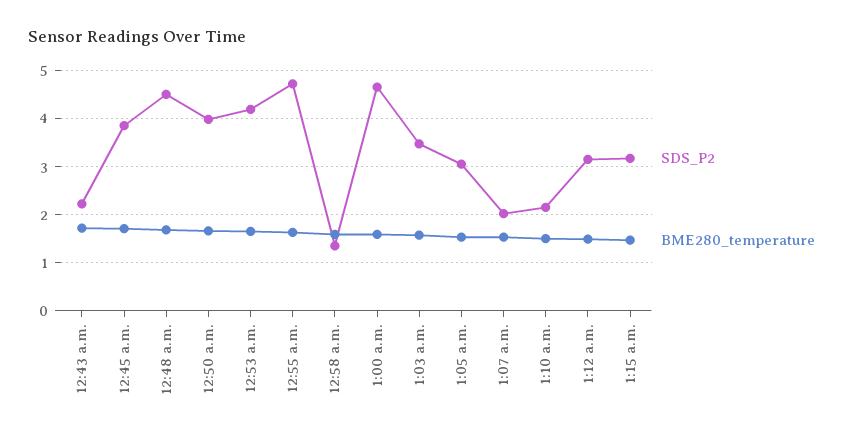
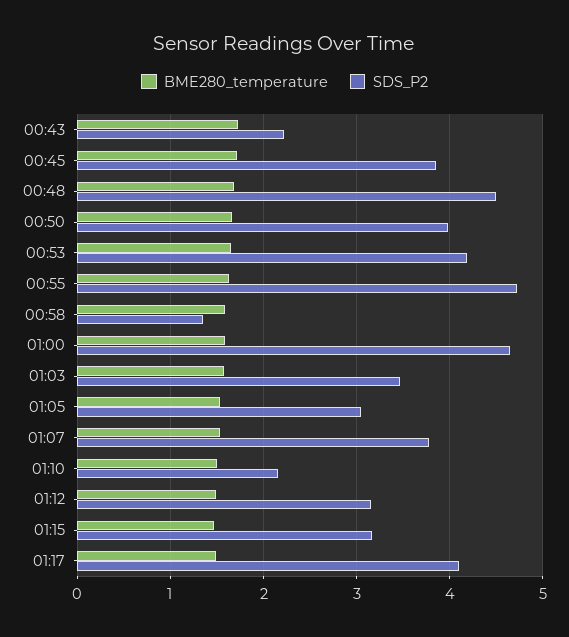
SDS_P2, 1:07 a.m.: 2 -> 3.8
BME280_temperature, 01:17: none -> 1.5
SDS_P2, 01:17: none -> 4.1

